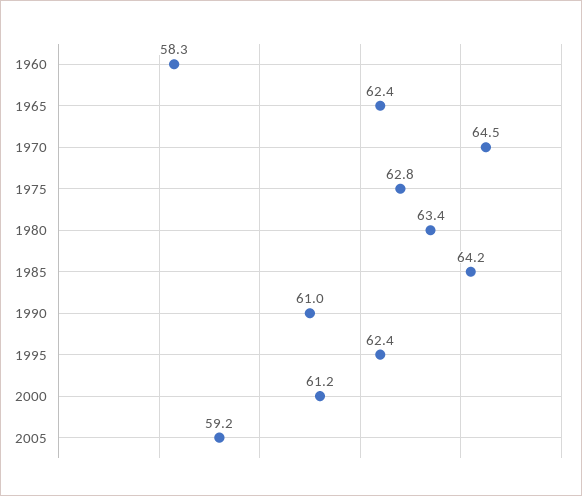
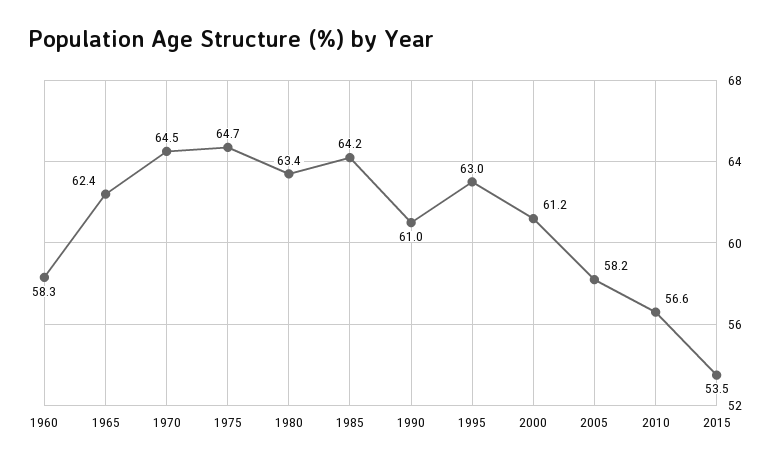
1975: 62.8 -> 64.7
1995: 62.4 -> 63
2005: 59.2 -> 58.2
2010: none -> 56.6
2015: none -> 53.5

